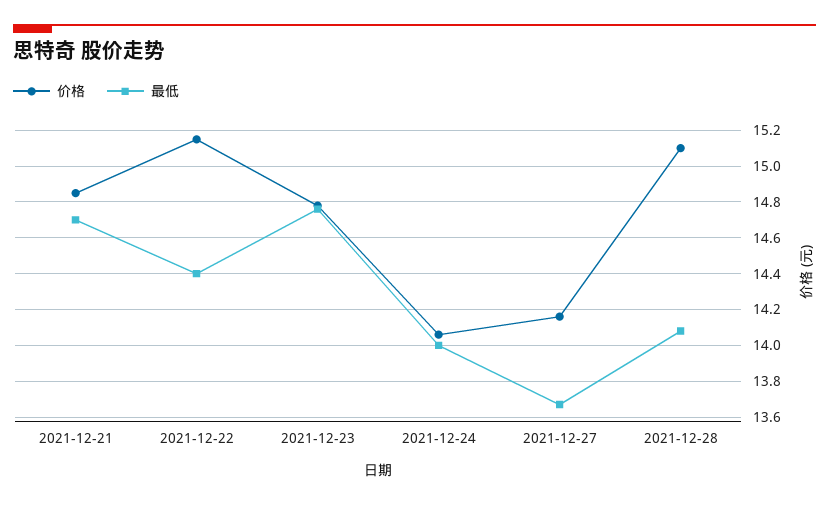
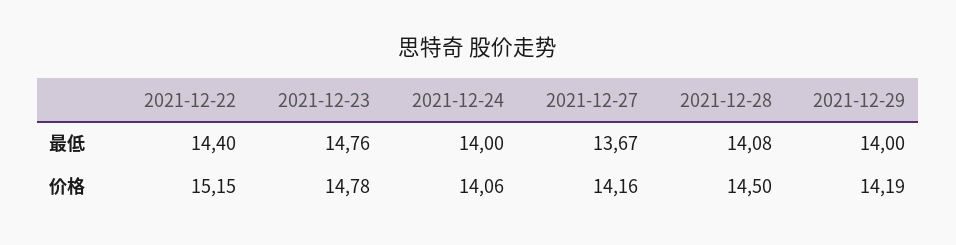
价格, 2021-12-21: 14.85 -> none
最低, 2021-12-21: 14.7 -> none
价格, 2021-12-28: 15.1 -> 14.5
最低, 2021-12-29: none -> 14
价格, 2021-12-29: none -> 14.19

